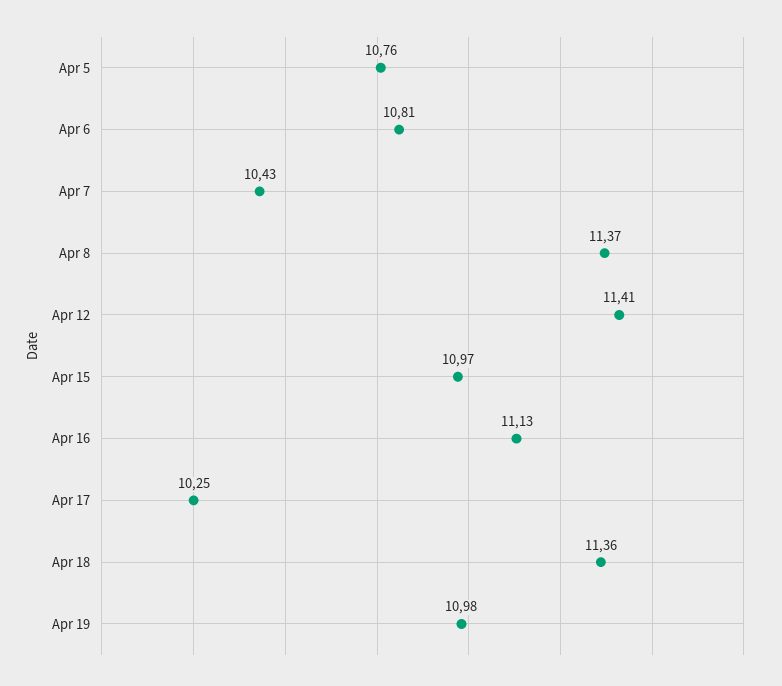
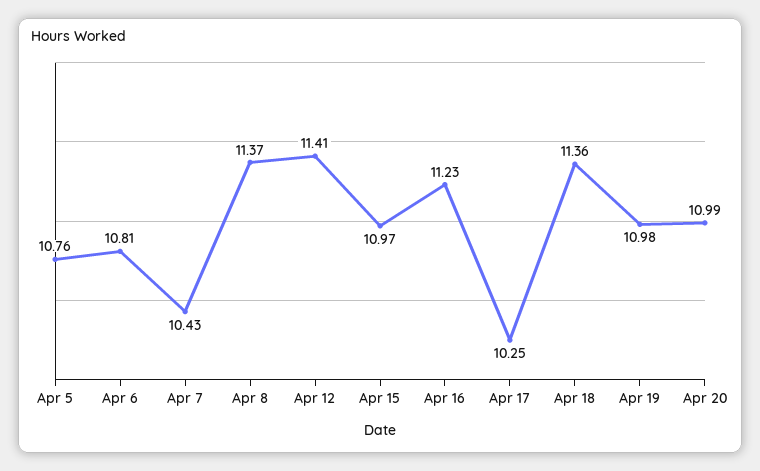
Apr 16: 11.13 -> 11.23
Apr 20: none -> 10.99

